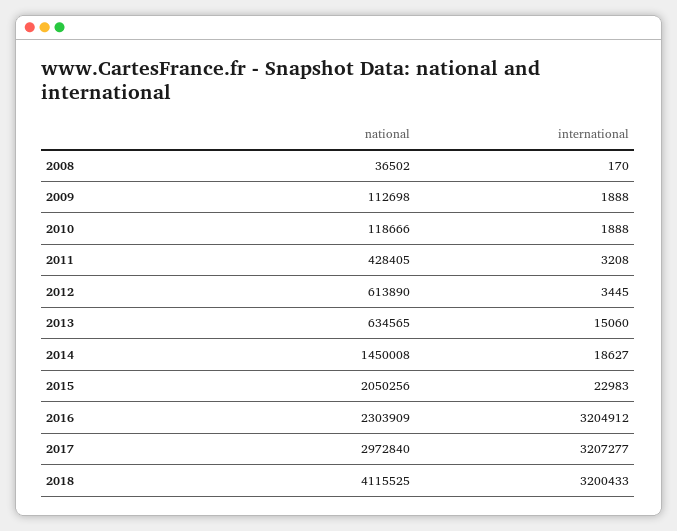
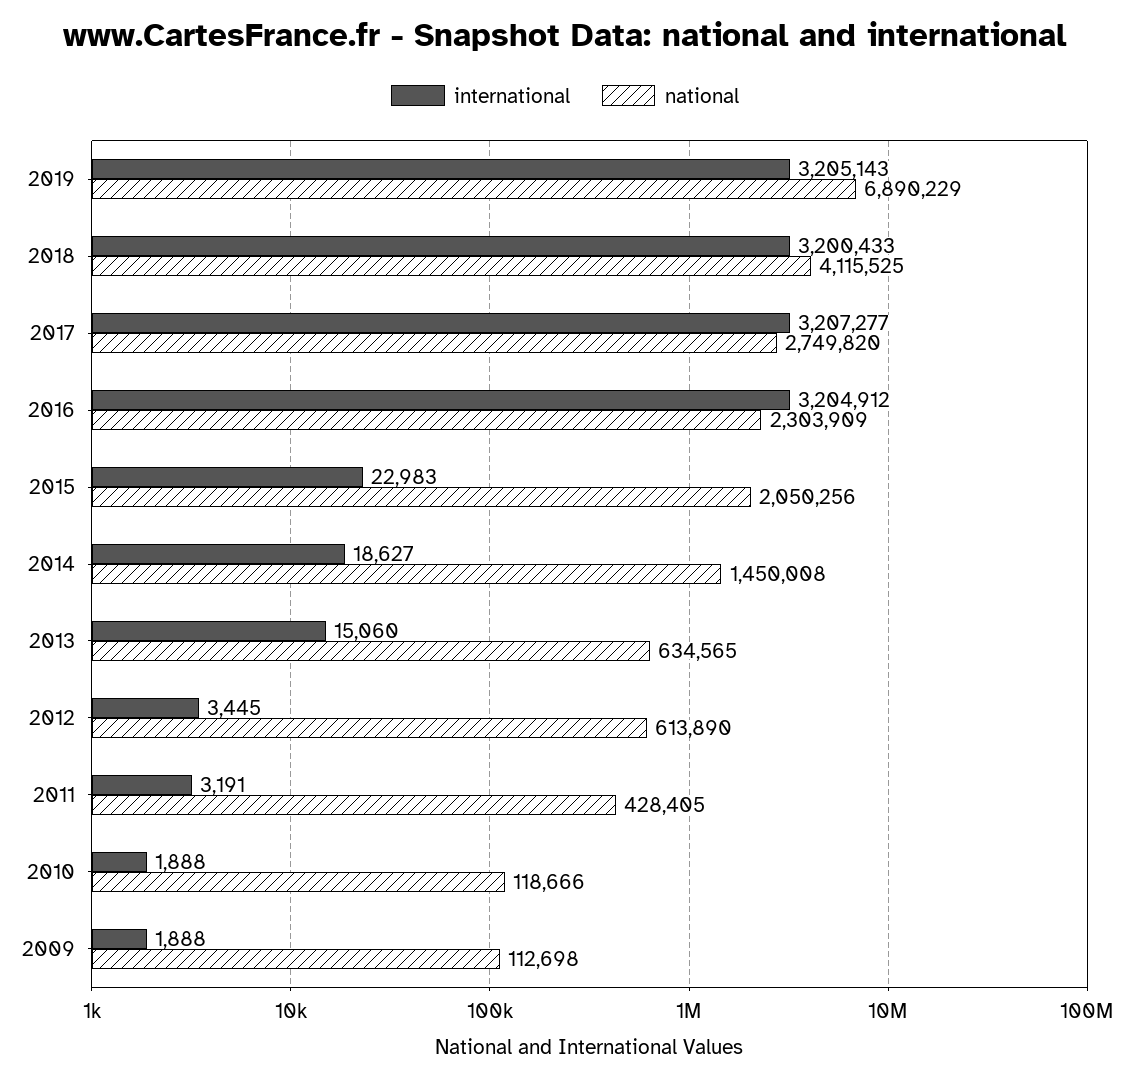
national, 2008: 36502 -> none
international, 2008: 170 -> none
international, 2011: 3208 -> 3191
national, 2017: 2972840 -> 2749820
international, 2019: none -> 3205143
national, 2019: none -> 6890229

